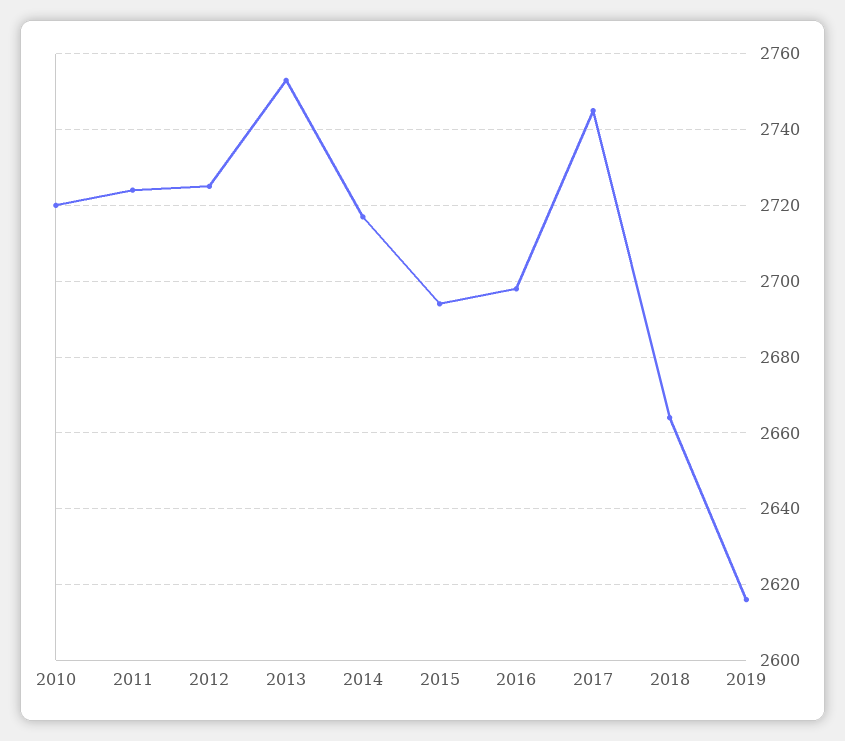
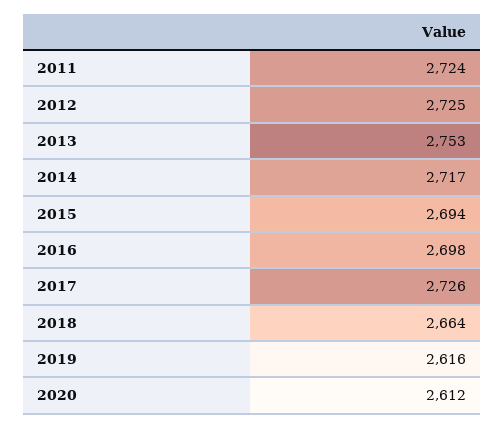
2010: 2720 -> none
2017: 2745 -> 2726
2020: none -> 2612

